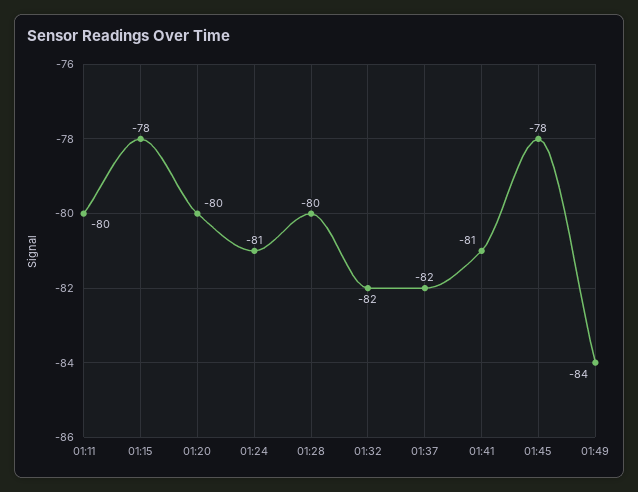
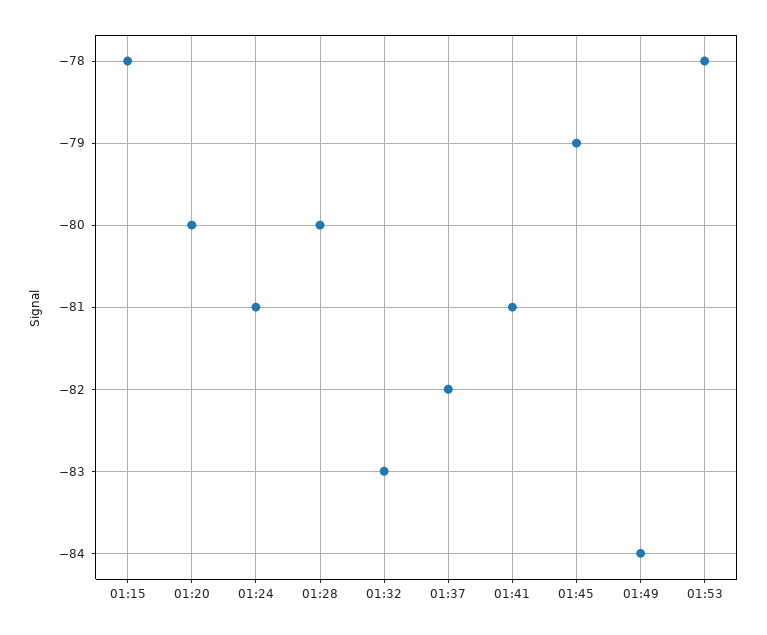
01:11: -80 -> none
01:32: -82 -> -83
01:45: -78 -> -79
01:53: none -> -78

